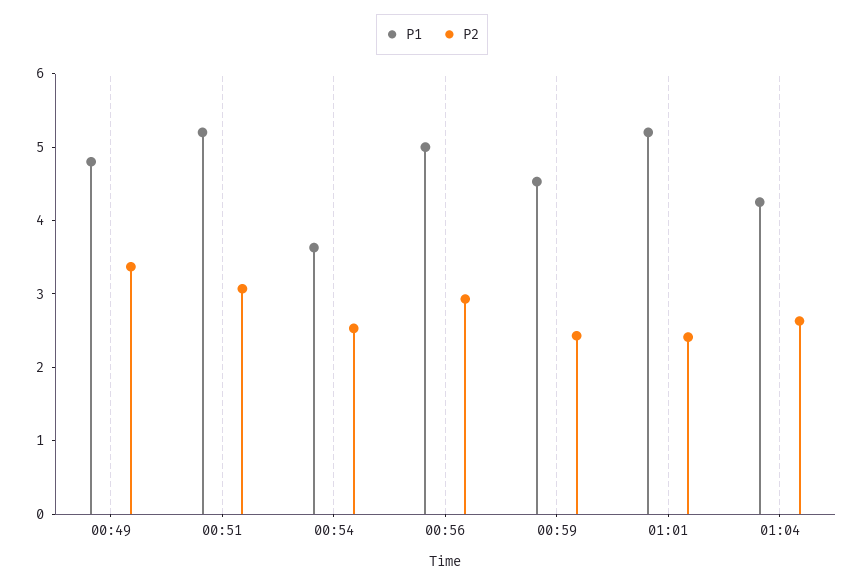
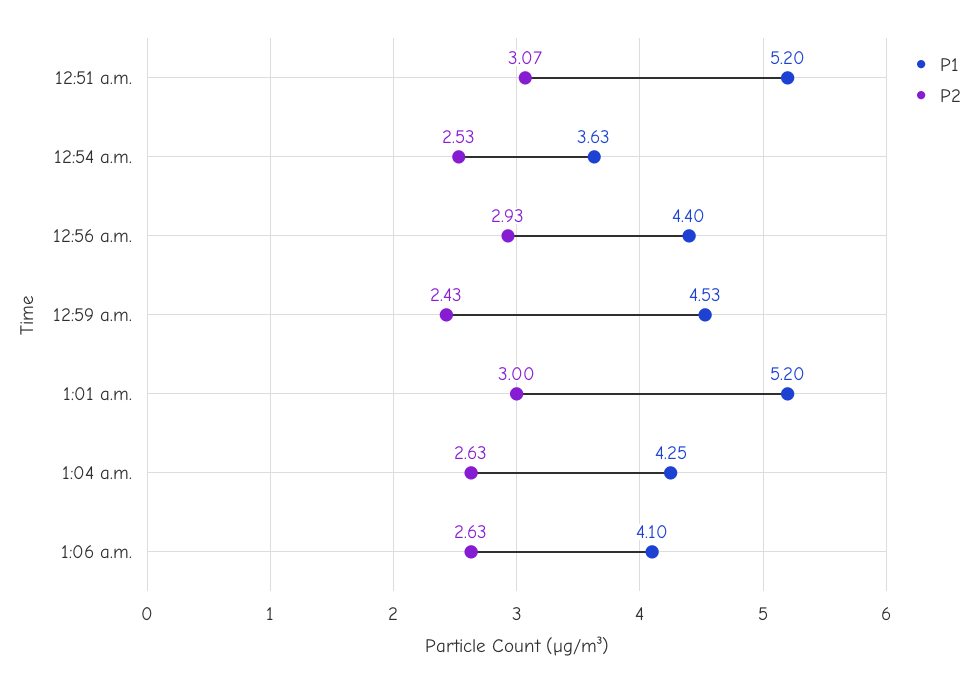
P1, 00:49: 4.8 -> none
P2, 00:49: 3.4 -> none
P1, 00:56: 5 -> 4.4
P2, 01:01: 2.4 -> 3
P1, 1:06 a.m.: none -> 4.1
P2, 1:06 a.m.: none -> 2.63

